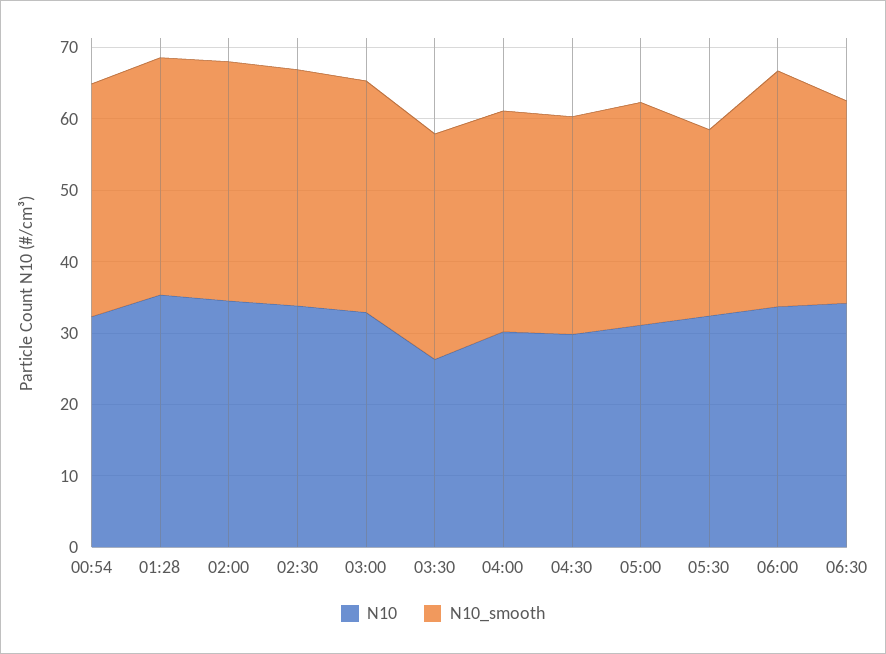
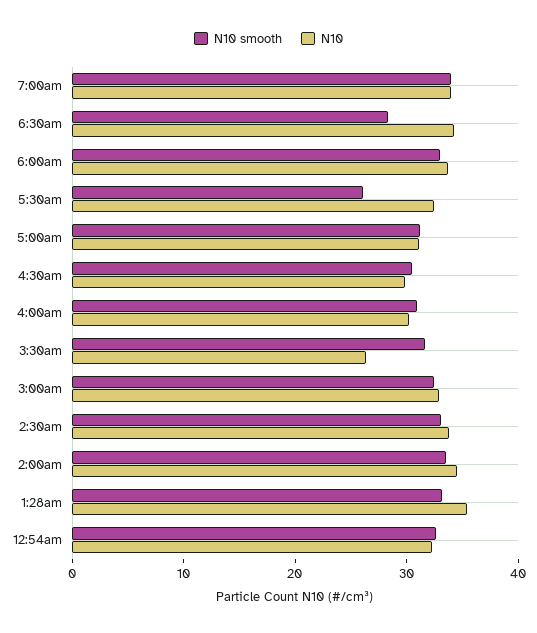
N10_smooth, 7:00am: none -> 34
N10, 7:00am: none -> 34

